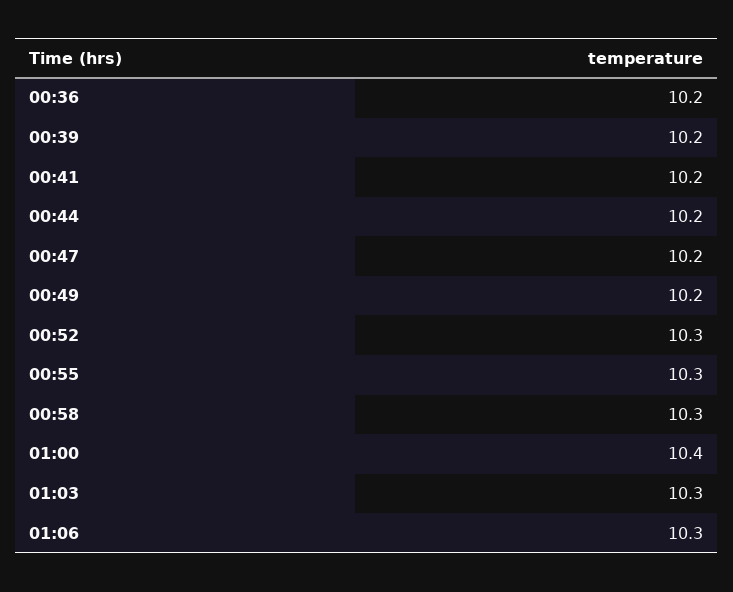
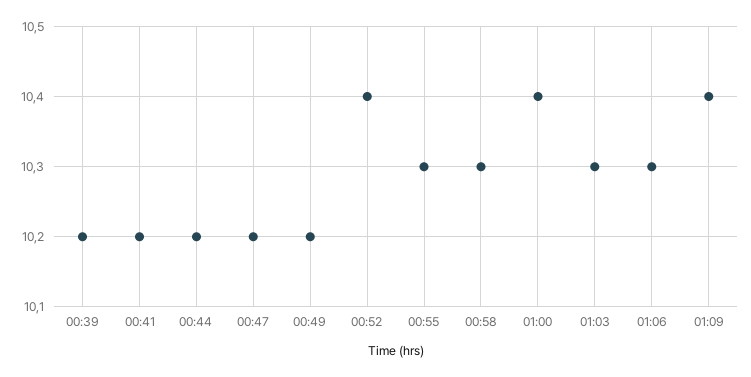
00:36: 10.2 -> none
00:52: 10.3 -> 10.4
01:09: none -> 10.4

